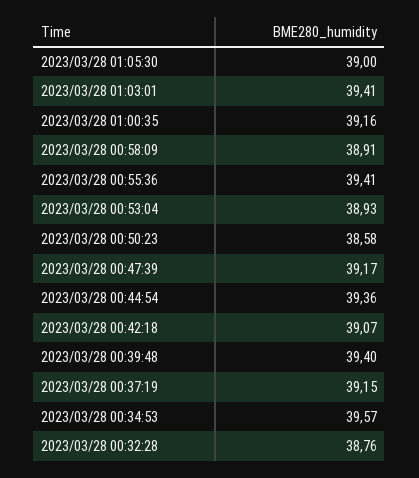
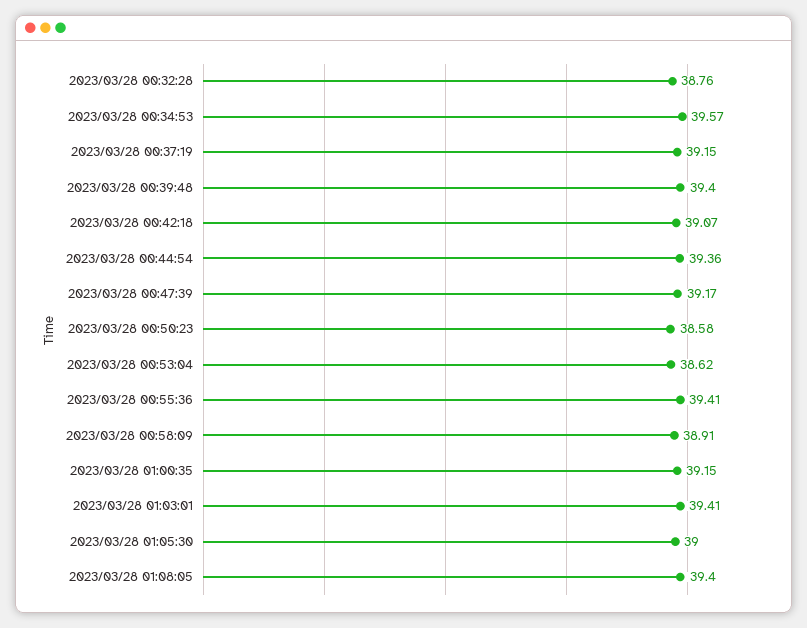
2023/03/28 01:00:35: 39.16 -> 39.15
2023/03/28 00:53:04: 38.93 -> 38.62
2023/03/28 01:08:05: none -> 39.4

